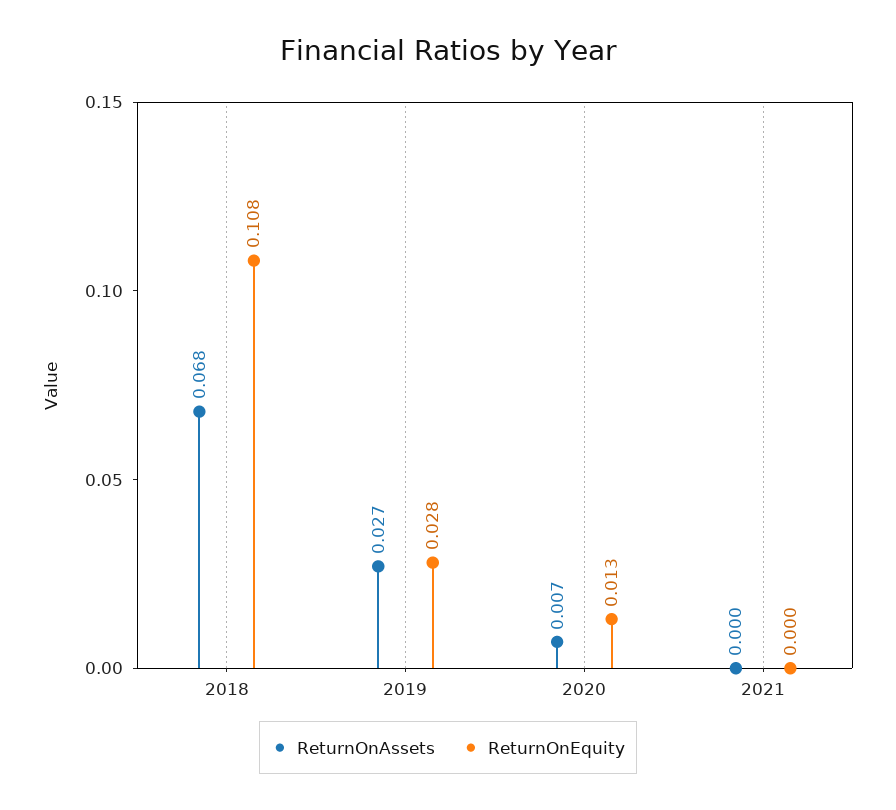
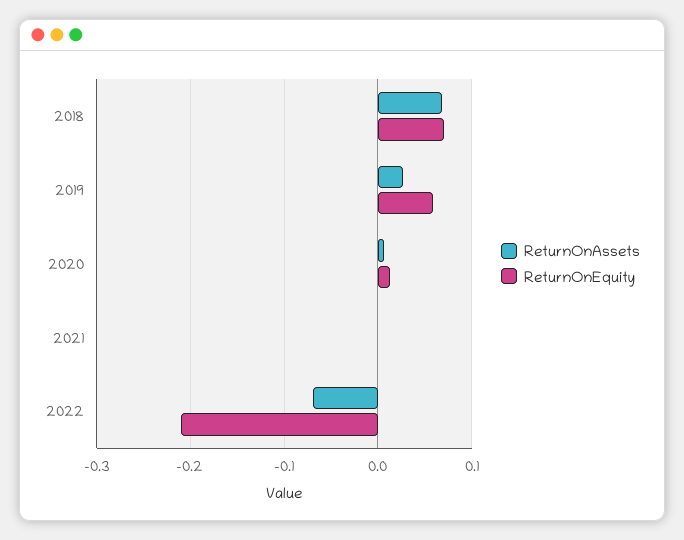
ReturnOnEquity, 2018: 0.108 -> 0.07
ReturnOnEquity, 2019: 0.028 -> 0.06
ReturnOnAssets, 2022: none -> -0.07
ReturnOnEquity, 2022: none -> -0.21

